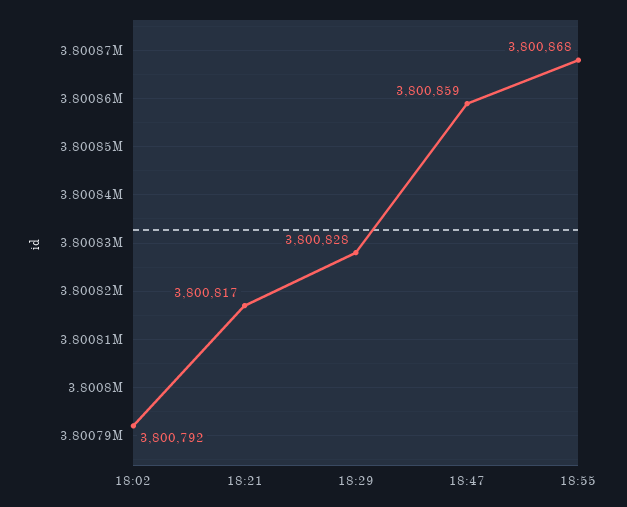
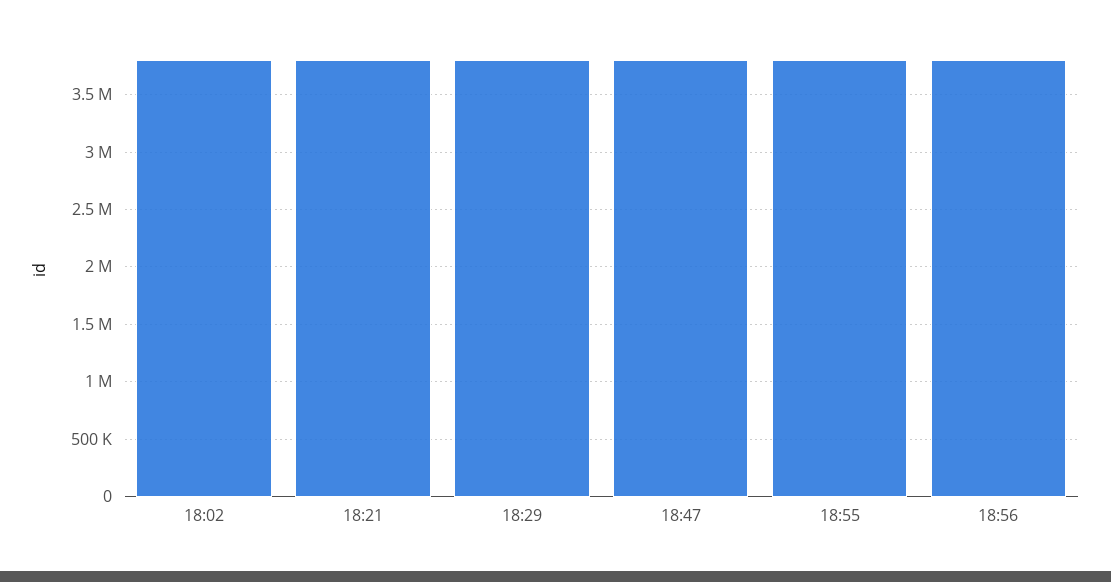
18:56: none -> 3800000

